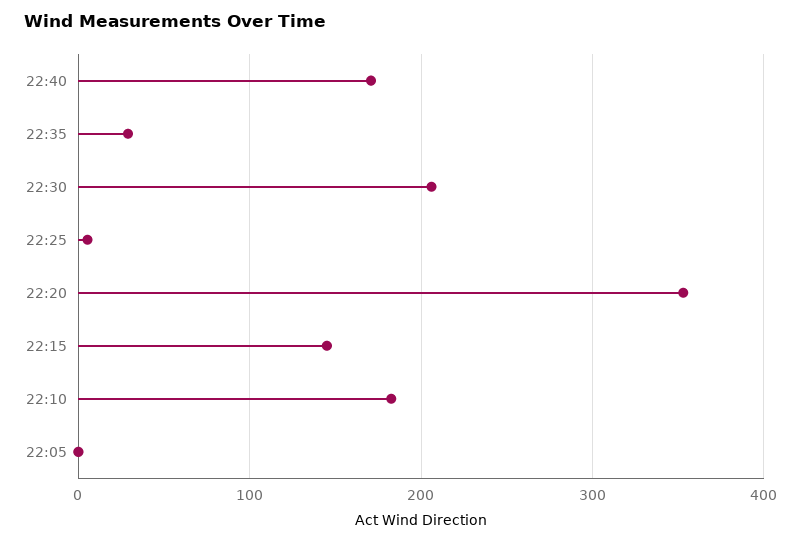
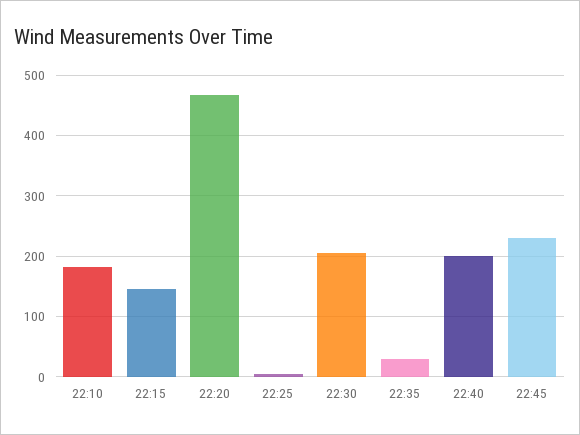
22:40: 170 -> 200
22:20: 350 -> 470
22:05: 0 -> none
22:45: none -> 230

